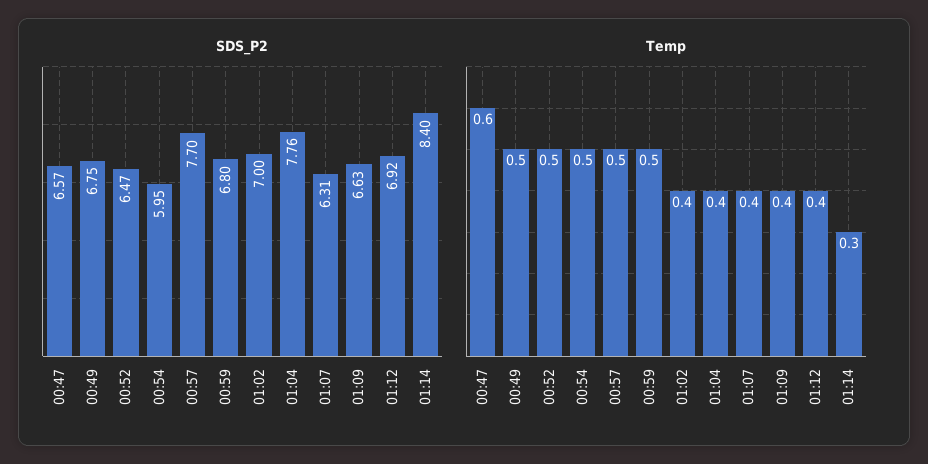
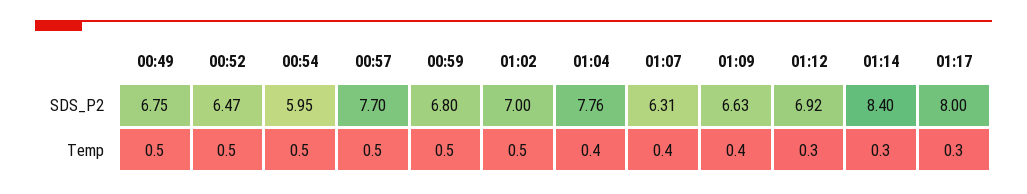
SDS_P2, 00:47: 6.57 -> none
Temp, 00:47: 0.6 -> none
Temp, 01:02: 0.4 -> 0.5
Temp, 01:12: 0.4 -> 0.3
SDS_P2, 01:17: none -> 8
Temp, 01:17: none -> 0.3

